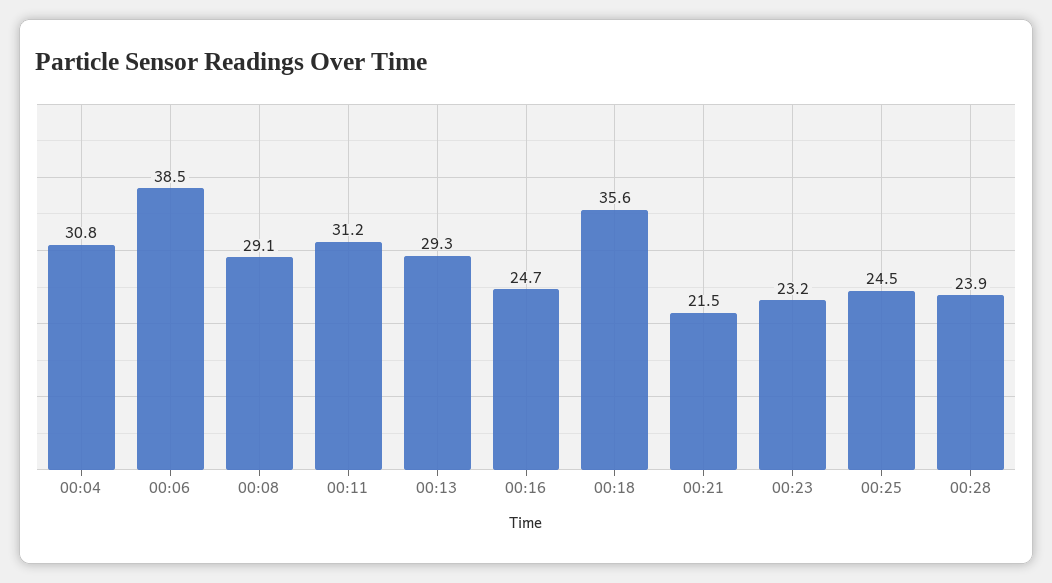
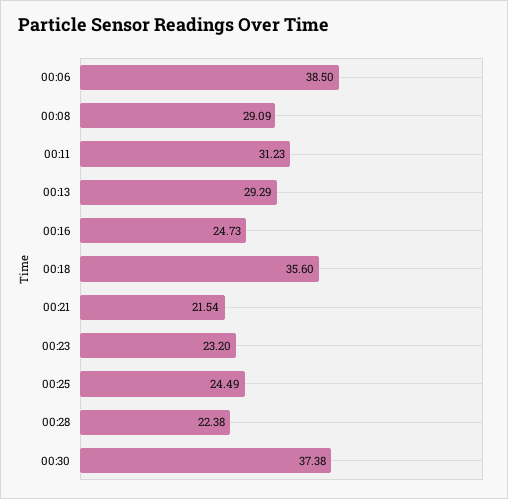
00:04: 30.8 -> none
00:28: 23.9 -> 22.38
00:30: none -> 37.38

